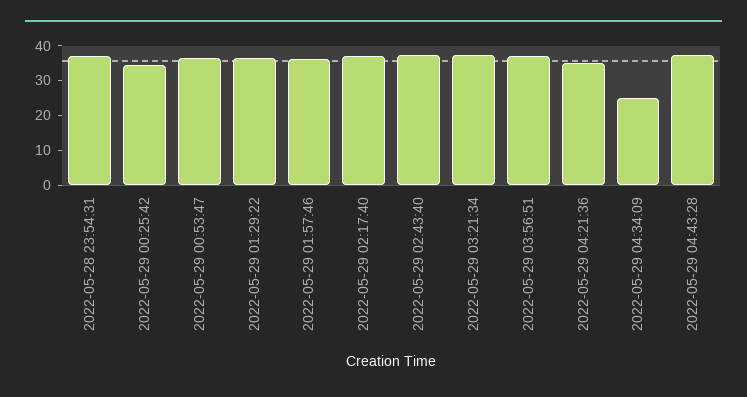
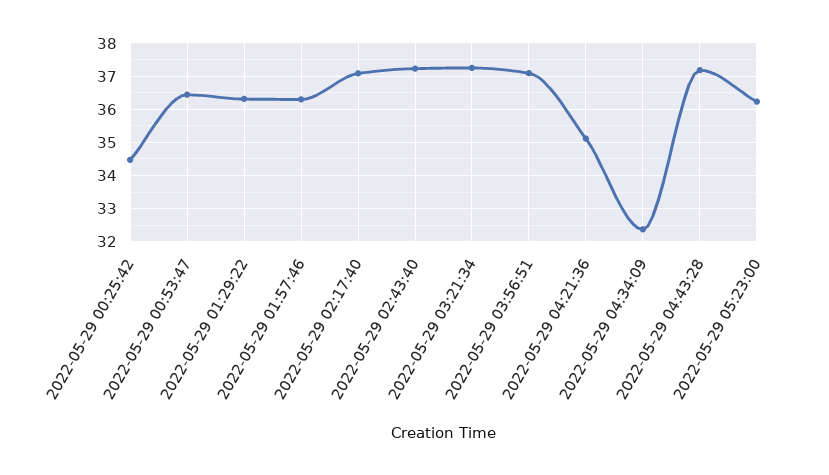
2022-05-28 23:54:31: 37.5 -> none
2022-05-29 04:34:09: 25 -> 32.4
2022-05-29 05:23:00: none -> 36.2

